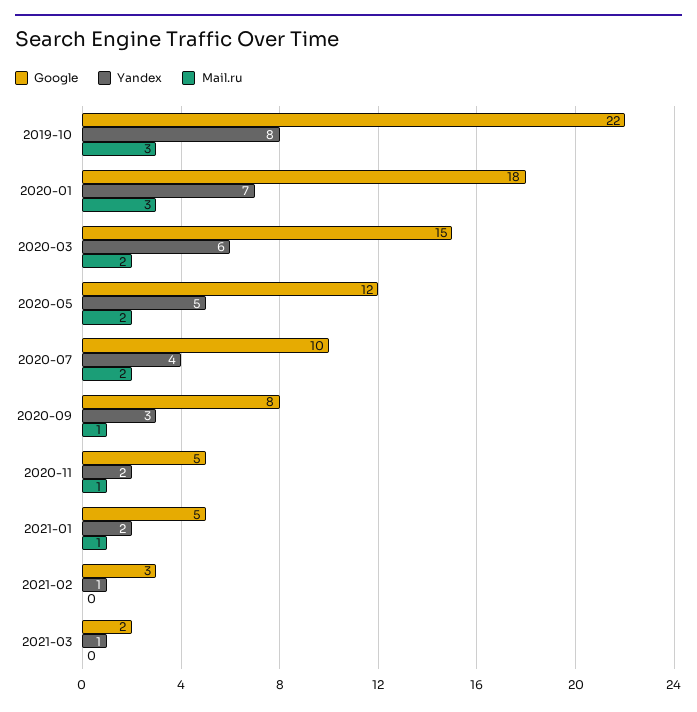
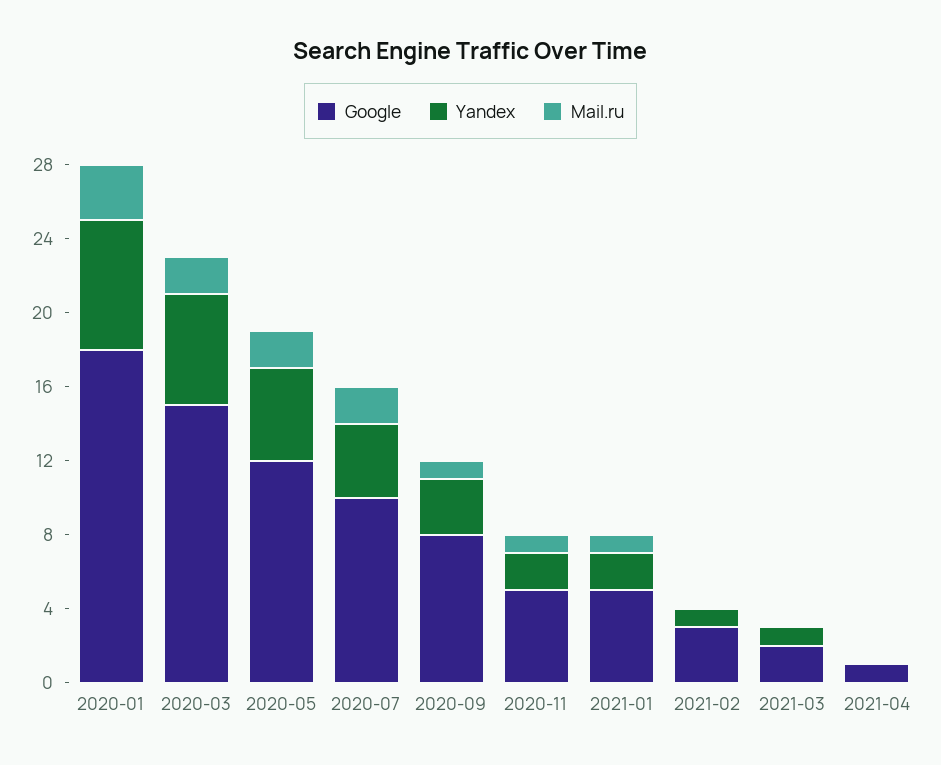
Google, 2019-10: 22 -> none
Yandex, 2019-10: 8 -> none
Mail.ru, 2019-10: 3 -> none
Google, 2021-04: none -> 1
Yandex, 2021-04: none -> 0
Mail.ru, 2021-04: none -> 0

